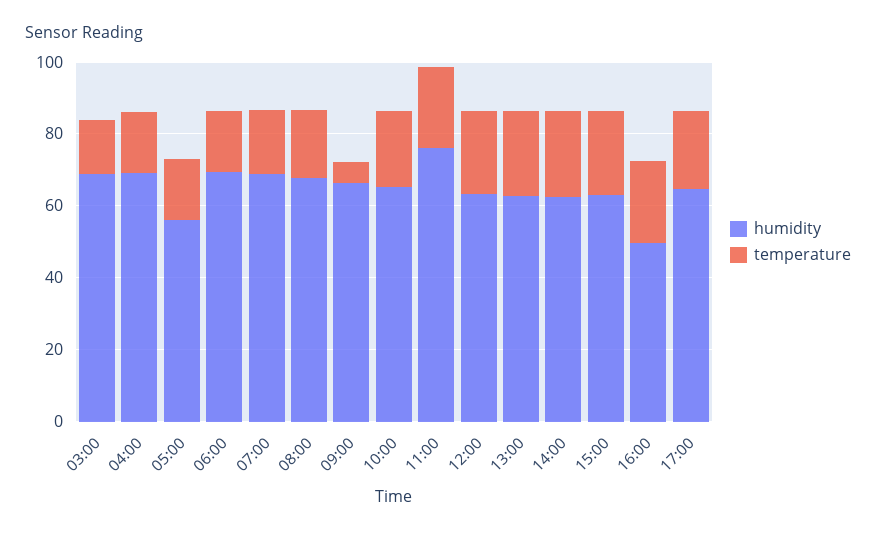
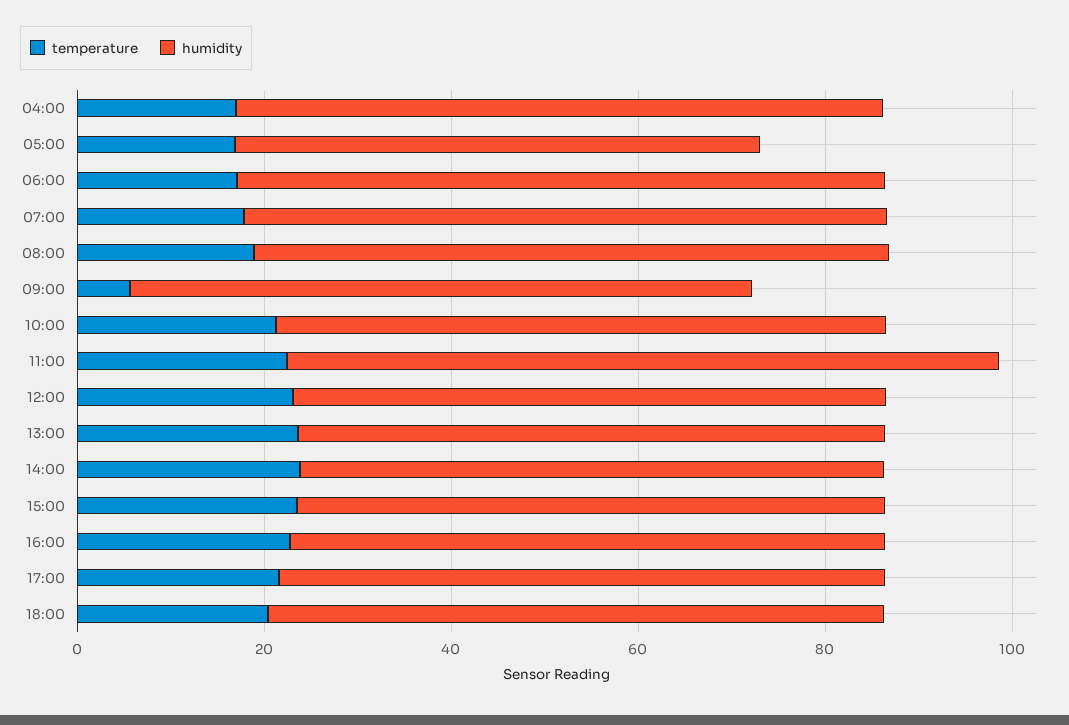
humidity, 03:00: 70 -> none
temperature, 03:00: 15 -> none
humidity, 16:00: 50 -> 65
temperature, 18:00: none -> 20
humidity, 18:00: none -> 65

